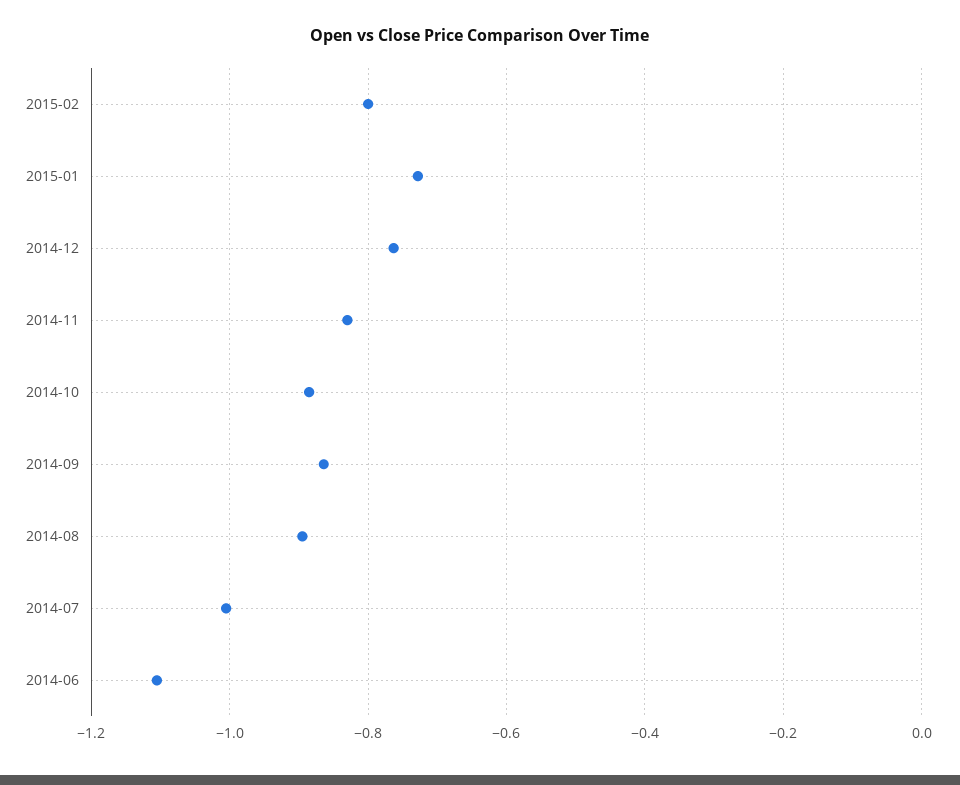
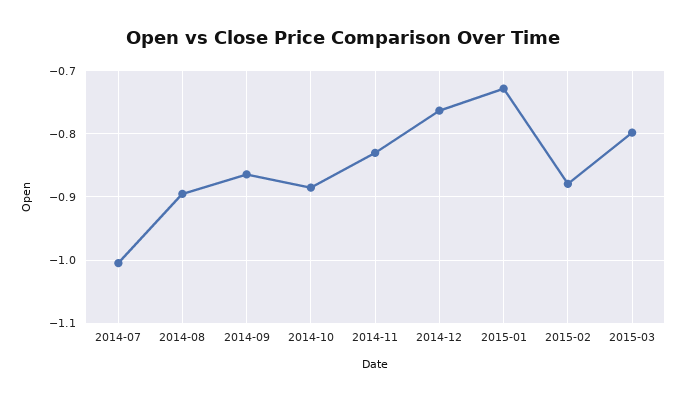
2015-02: -0.8 -> -0.88
2014-06: -1.1 -> none
2015-03: none -> -0.8

